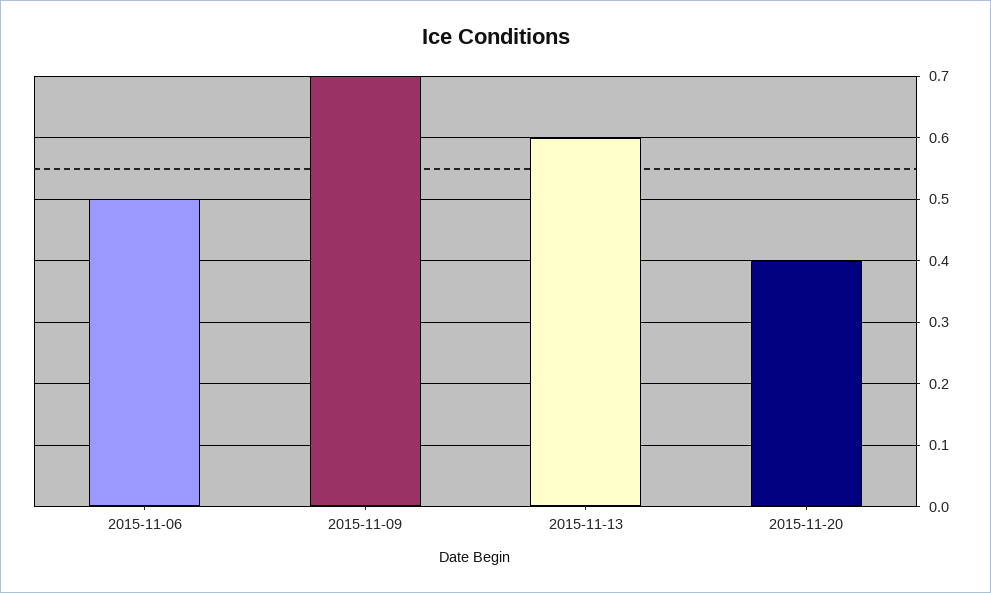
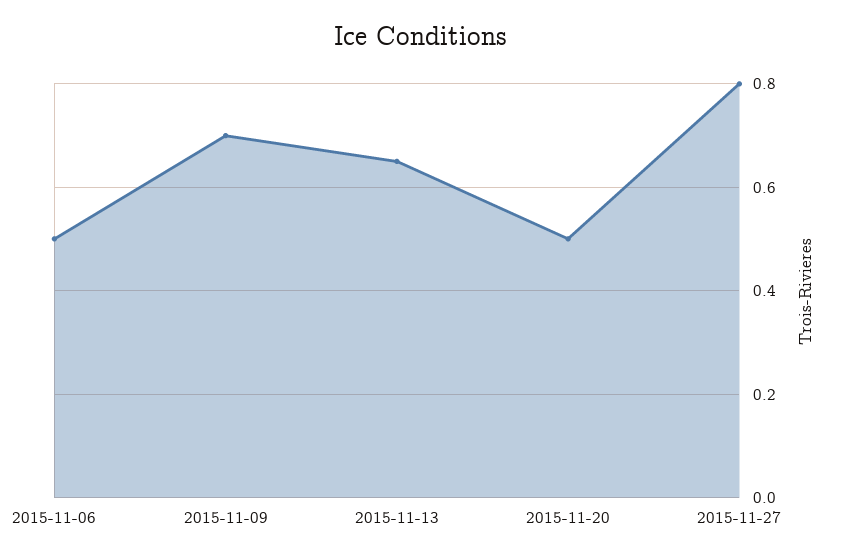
2015-11-13: 0.6 -> 0.65
2015-11-20: 0.4 -> 0.5
2015-11-27: none -> 0.8

